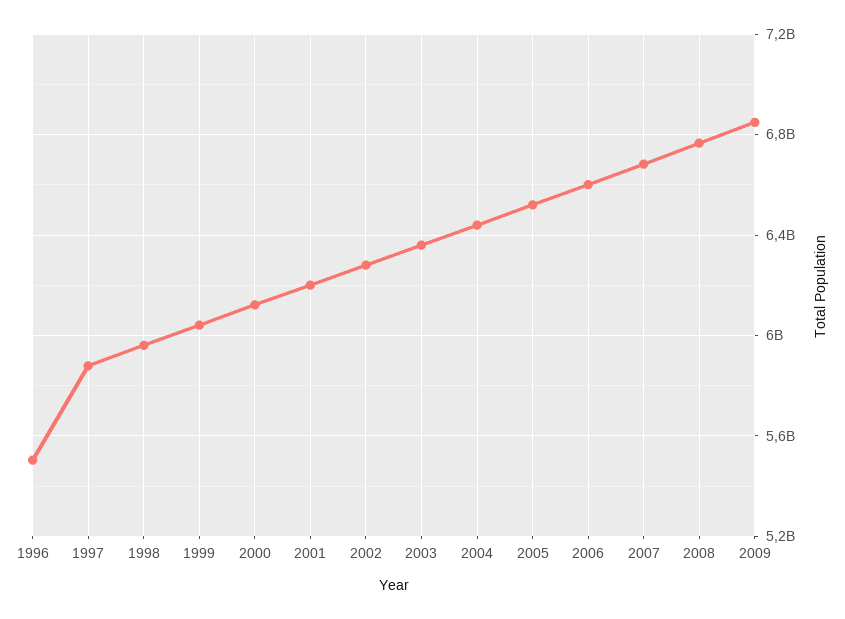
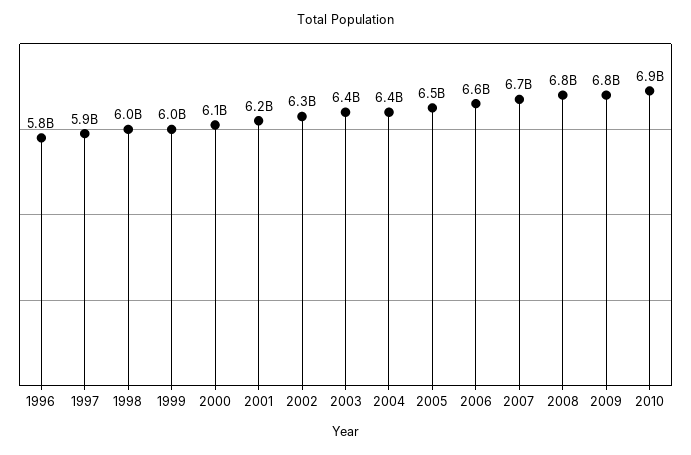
1996: 5500000000 -> 5800000000
2010: none -> 6900000000

